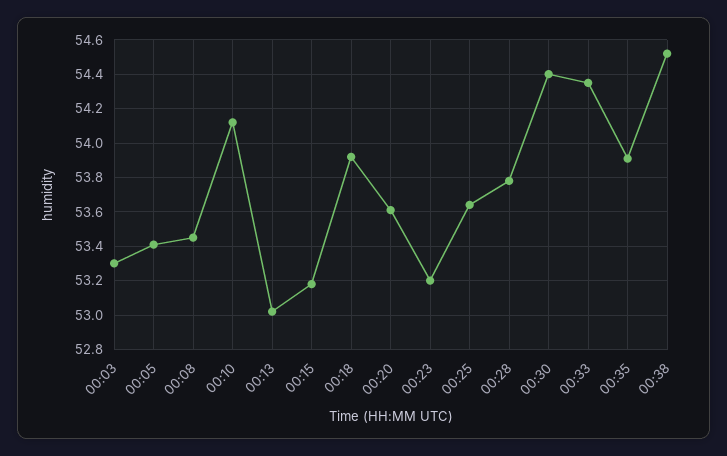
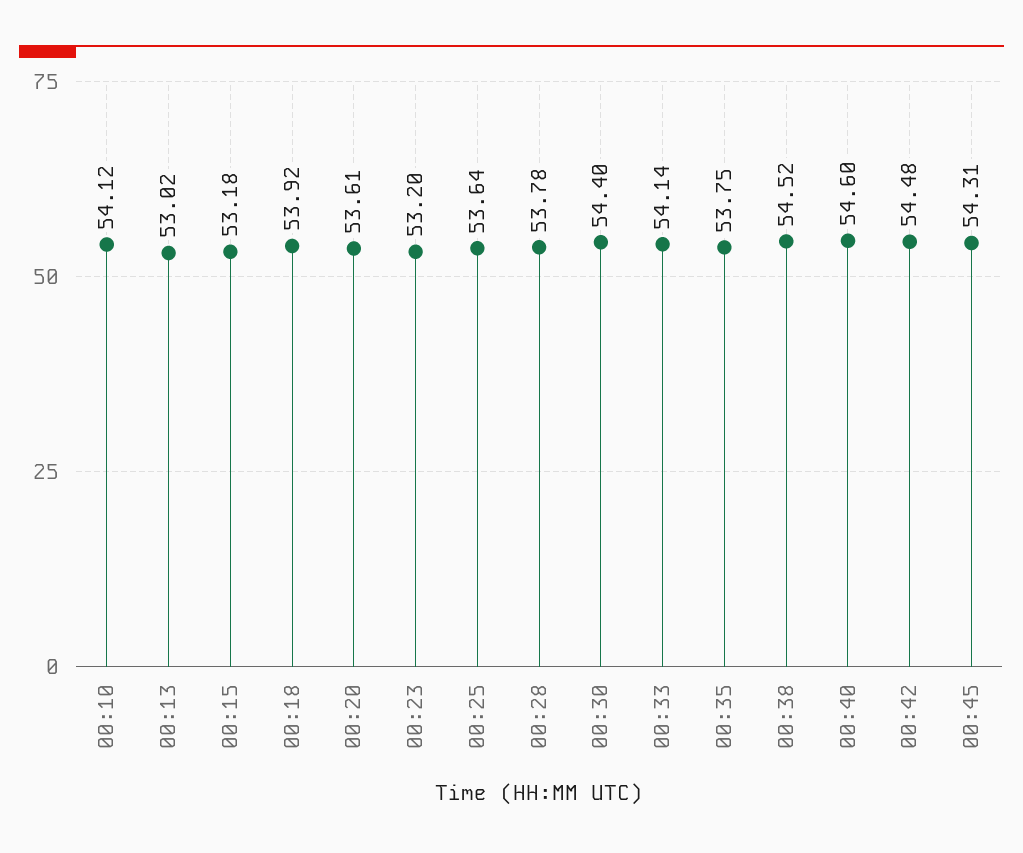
00:03: 53.3 -> none
00:05: 53.4 -> none
00:08: 53.45 -> none
00:33: 54.35 -> 54.14
00:35: 53.9 -> 53.75
00:40: none -> 54.6
00:42: none -> 54.48
00:45: none -> 54.31

